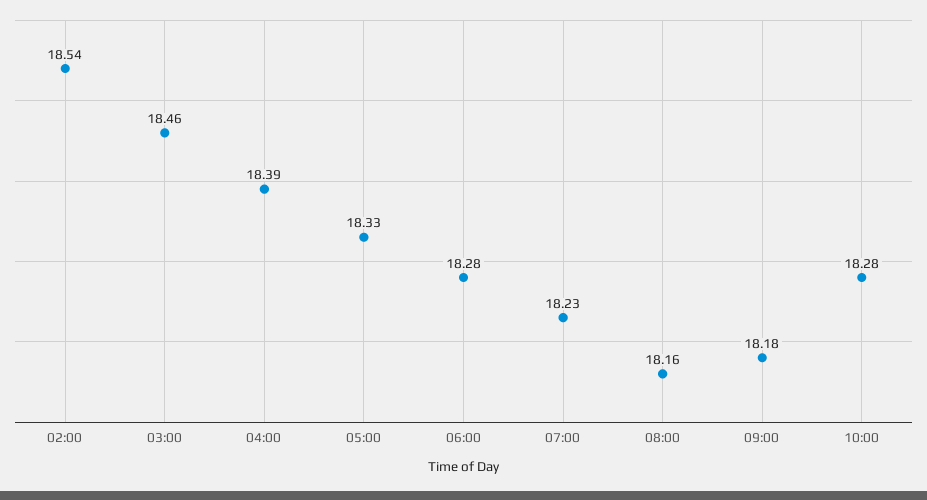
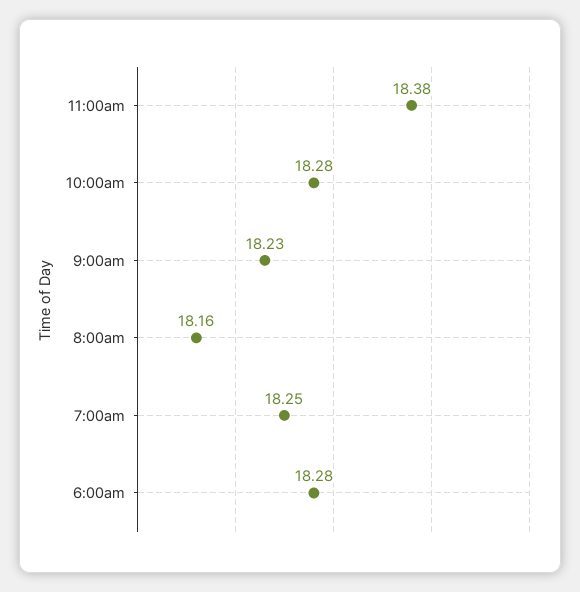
02:00: 18.54 -> none
03:00: 18.46 -> none
04:00: 18.39 -> none
05:00: 18.33 -> none
07:00: 18.23 -> 18.25
09:00: 18.18 -> 18.23
11:00am: none -> 18.38

